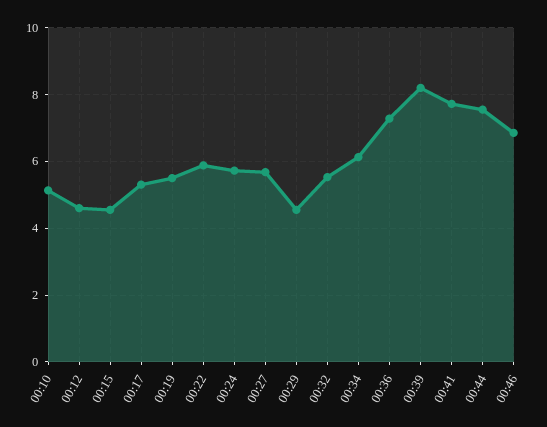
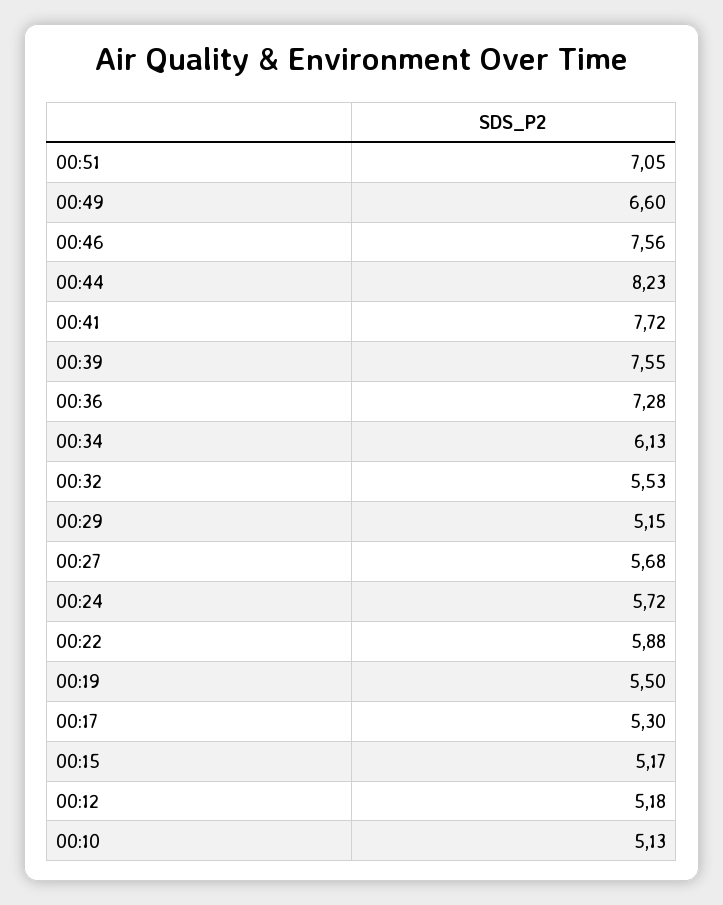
00:12: 4.6 -> 5.18
00:15: 4.6 -> 5.17
00:29: 4.6 -> 5.15
00:39: 8.2 -> 7.55
00:44: 7.6 -> 8.23
00:46: 6.8 -> 7.56
00:51: none -> 7.05
00:49: none -> 6.6

